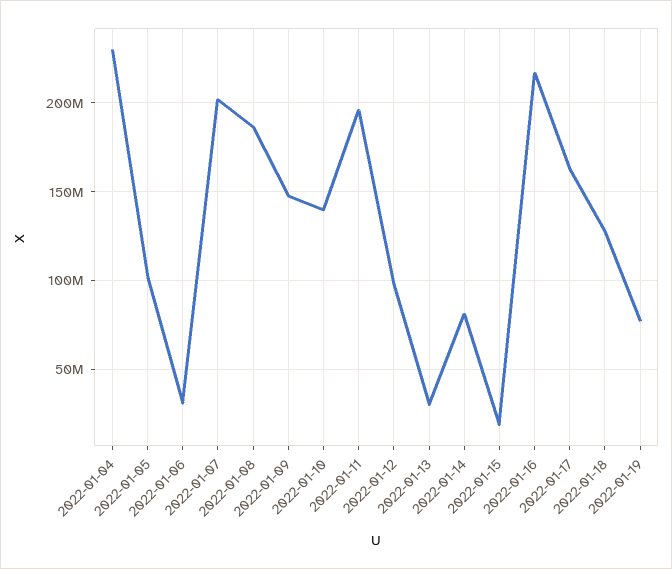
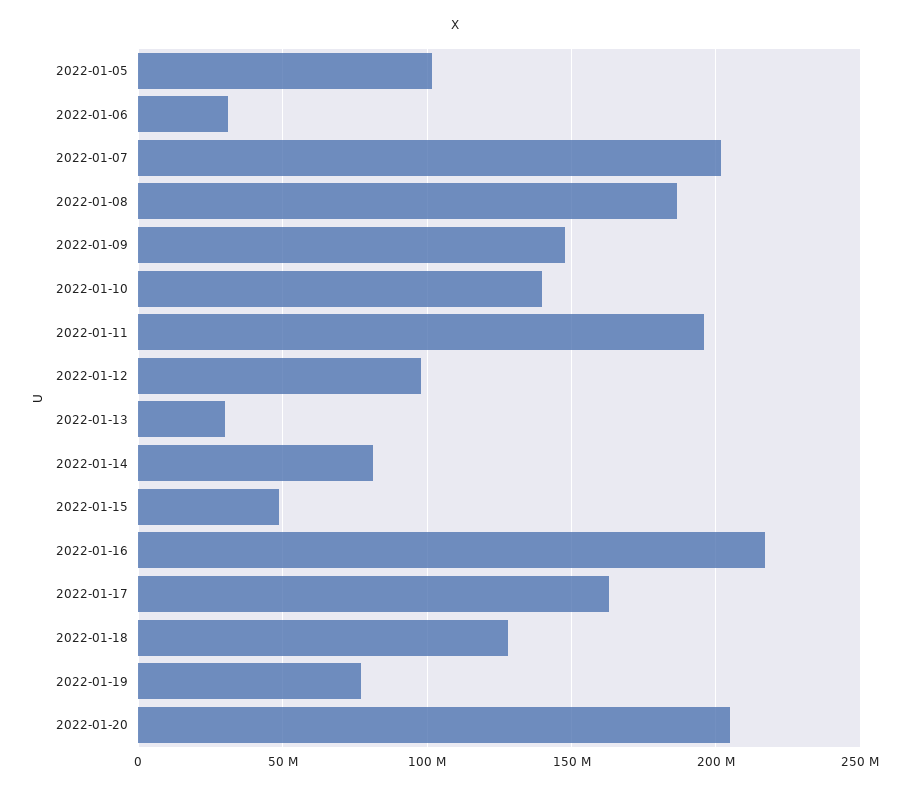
2022-01-04: 230000000 -> none
2022-01-15: 20000000 -> 50000000
2022-01-20: none -> 205000000

